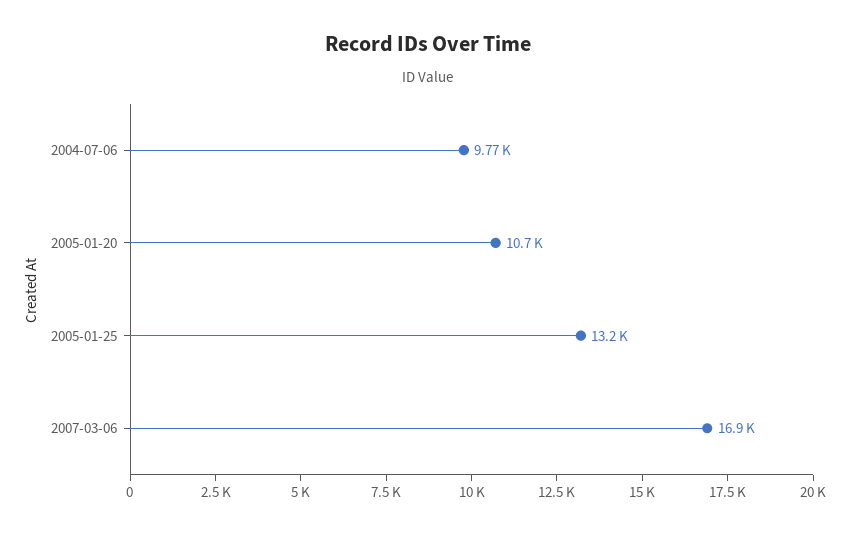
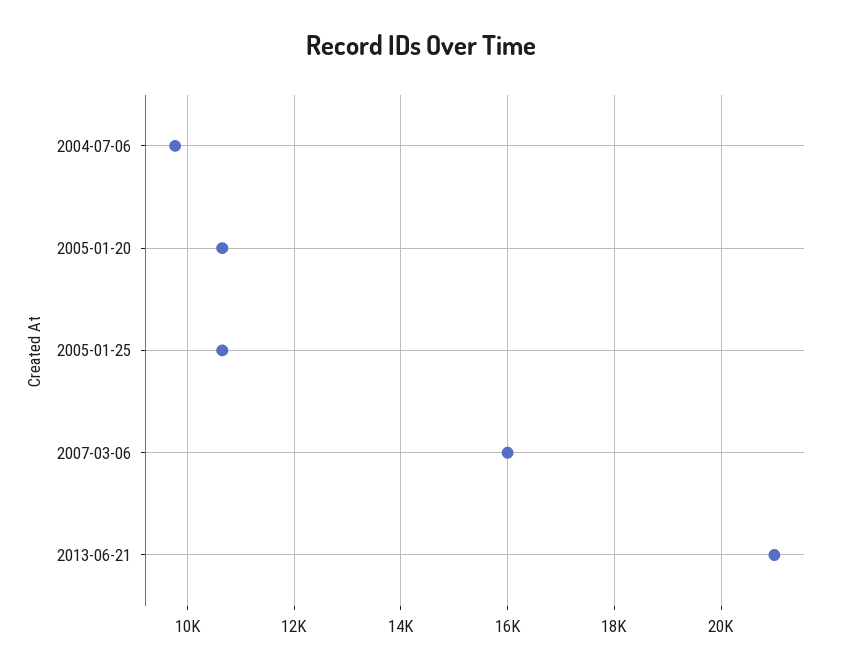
2005-01-25: 13200 -> 10600
2007-03-06: 16900 -> 16000
2013-06-21: none -> 21000

